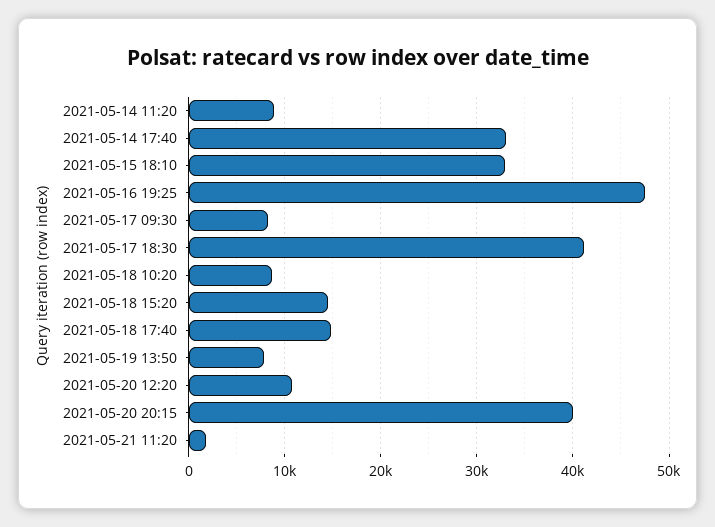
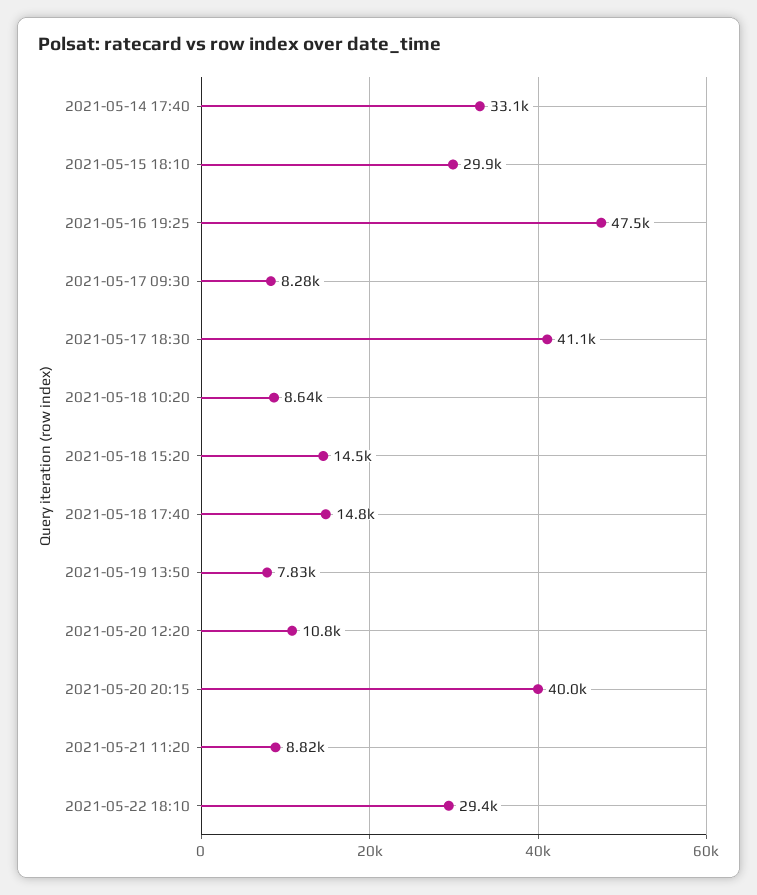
2021-05-14 11:20: 9000 -> none
2021-05-15 18:10: 33000 -> 29900
2021-05-21 11:20: 2000 -> 8820
2021-05-22 18:10: none -> 29400

